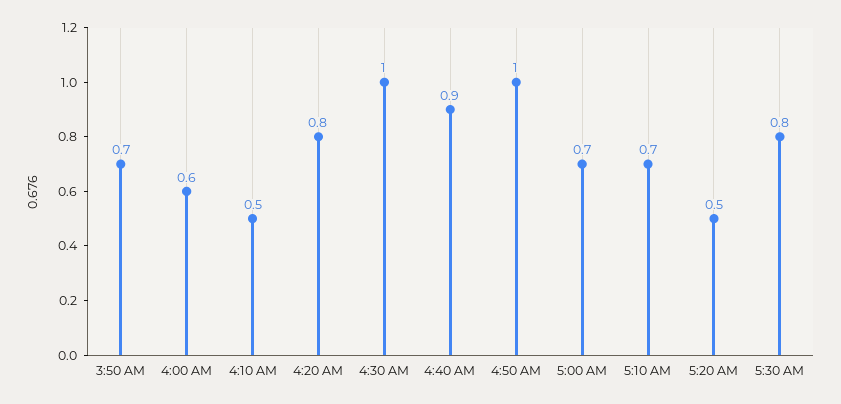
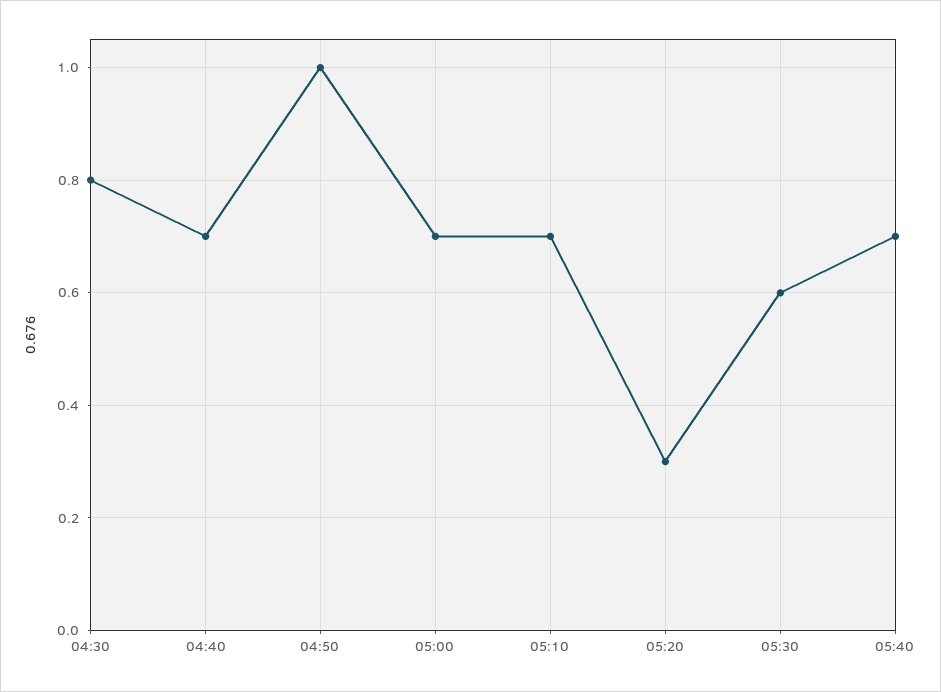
3:50 AM: 0.7 -> none
4:00 AM: 0.6 -> none
4:10 AM: 0.5 -> none
4:20 AM: 0.8 -> none
4:30 AM: 1 -> 0.8
4:40 AM: 0.9 -> 0.7
5:20 AM: 0.5 -> 0.3
5:30 AM: 0.8 -> 0.6
05:40: none -> 0.7

